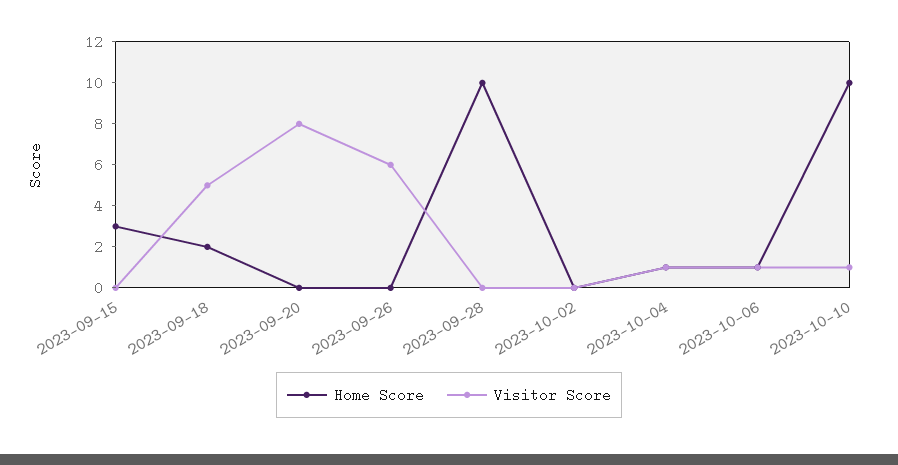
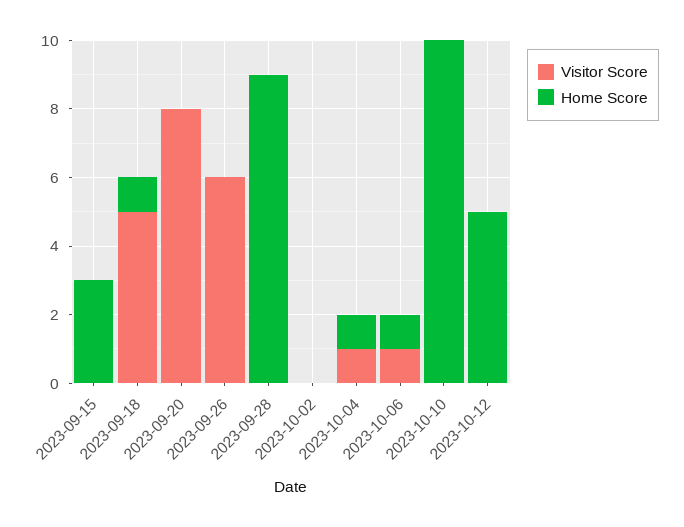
Home Score, 2023-09-18: 2 -> 1
Home Score, 2023-09-28: 10 -> 9
Visitor Score, 2023-10-10: 1 -> 0
Visitor Score, 2023-10-12: none -> 0
Home Score, 2023-10-12: none -> 5

